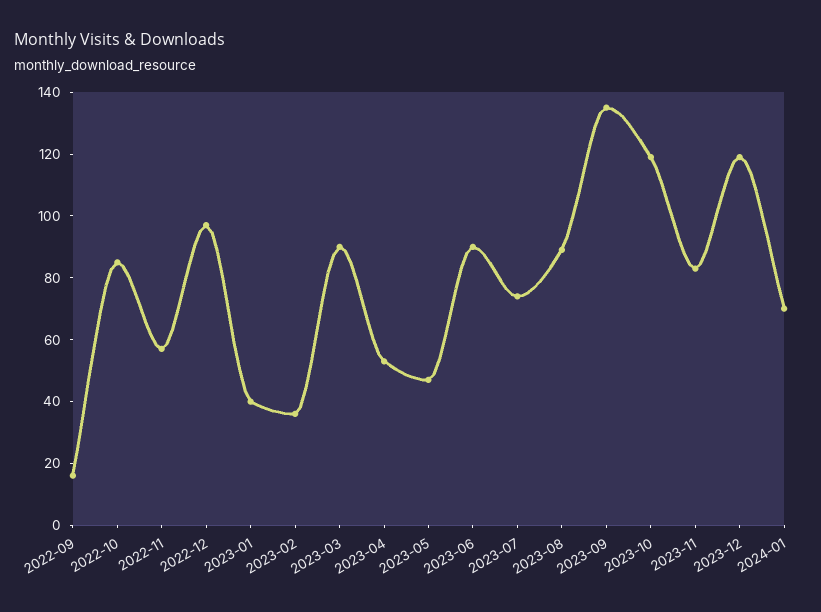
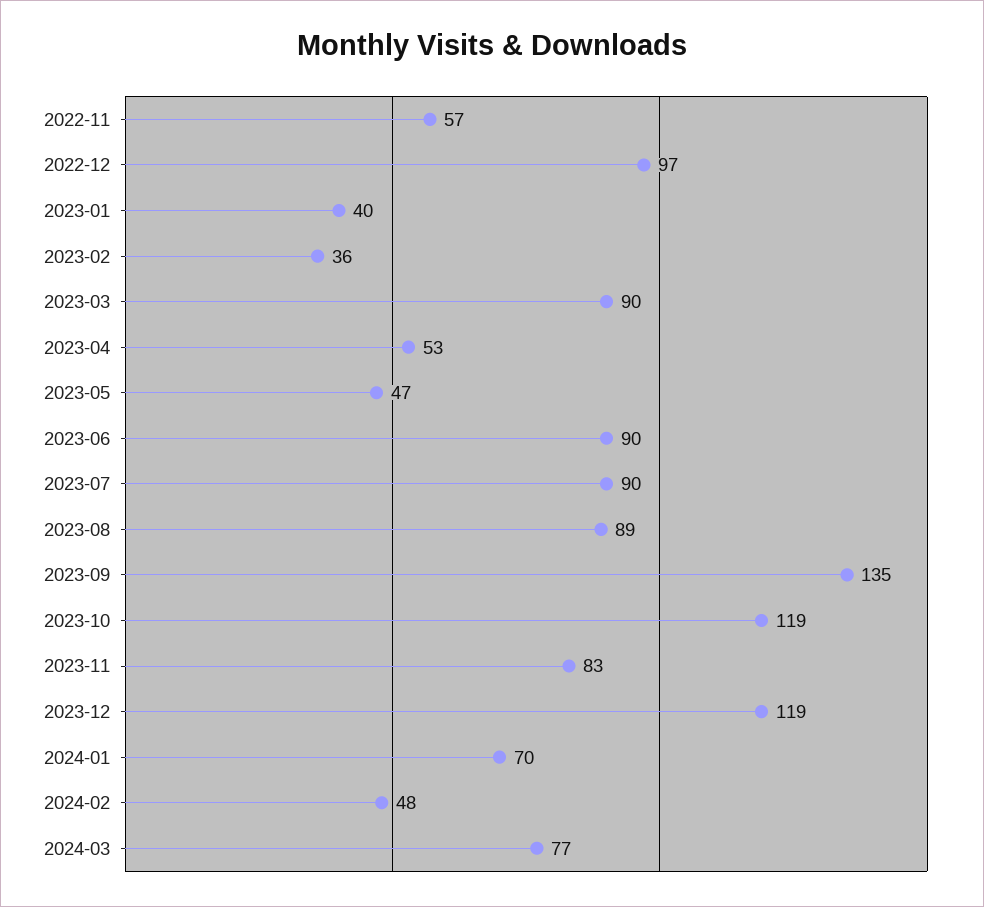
2022-09: 15 -> none
2022-10: 85 -> none
2023-07: 75 -> 90
2024-02: none -> 48
2024-03: none -> 77

